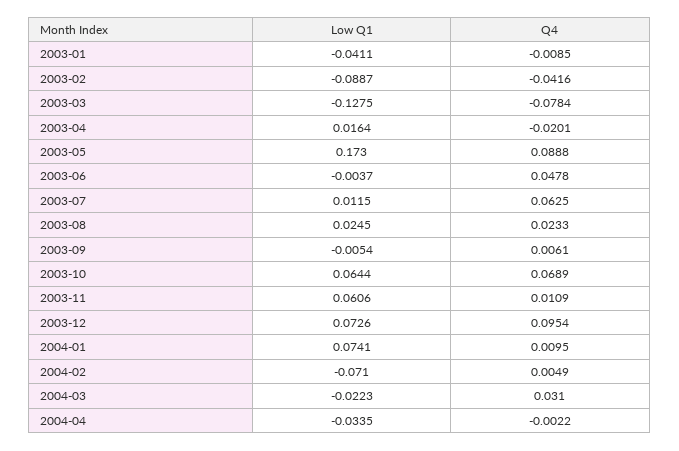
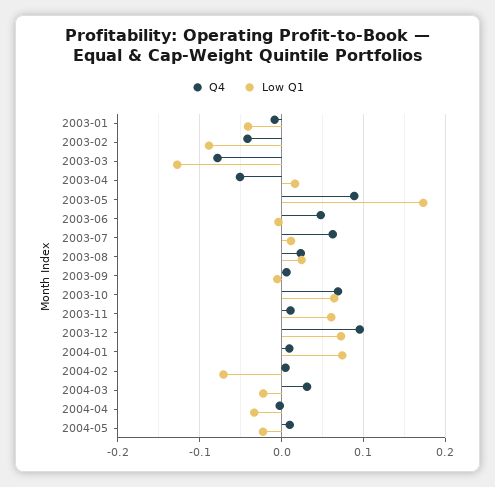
Q4, 2003-04: -0.0201 -> -0.05
Q4, 2004-05: none -> 0.01
Low Q1, 2004-05: none -> -0.02

